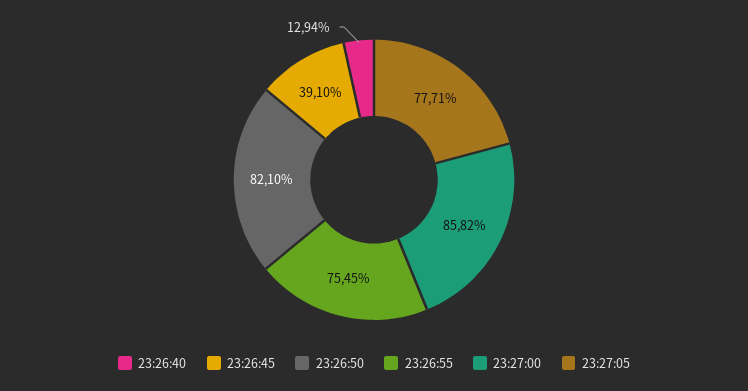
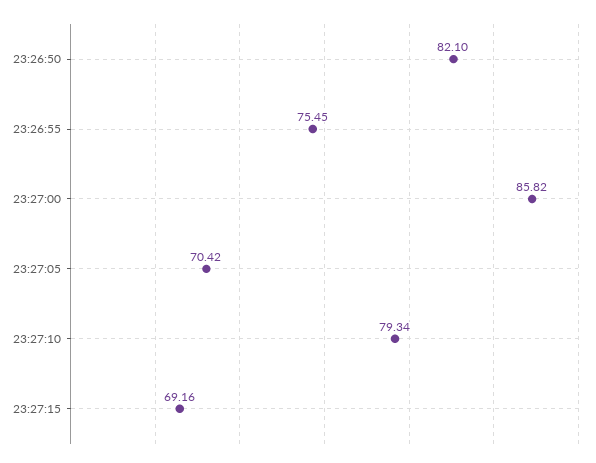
23:26:40: 12.94 -> none
23:26:45: 39.1 -> none
23:27:05: 77.71 -> 70.42
23:27:10: none -> 79.34
23:27:15: none -> 69.16

